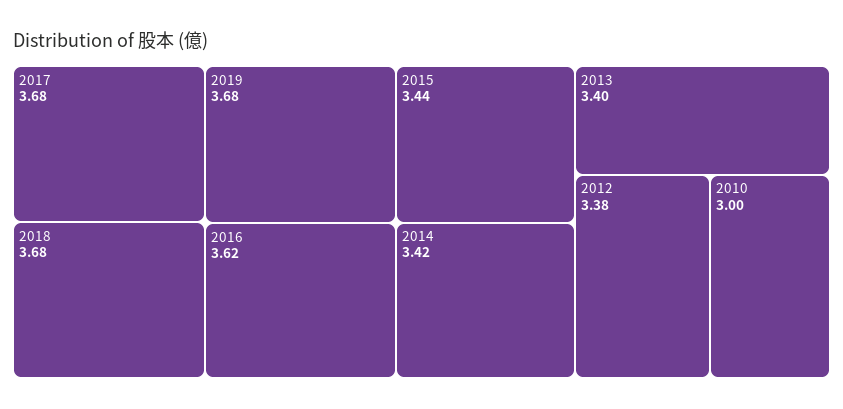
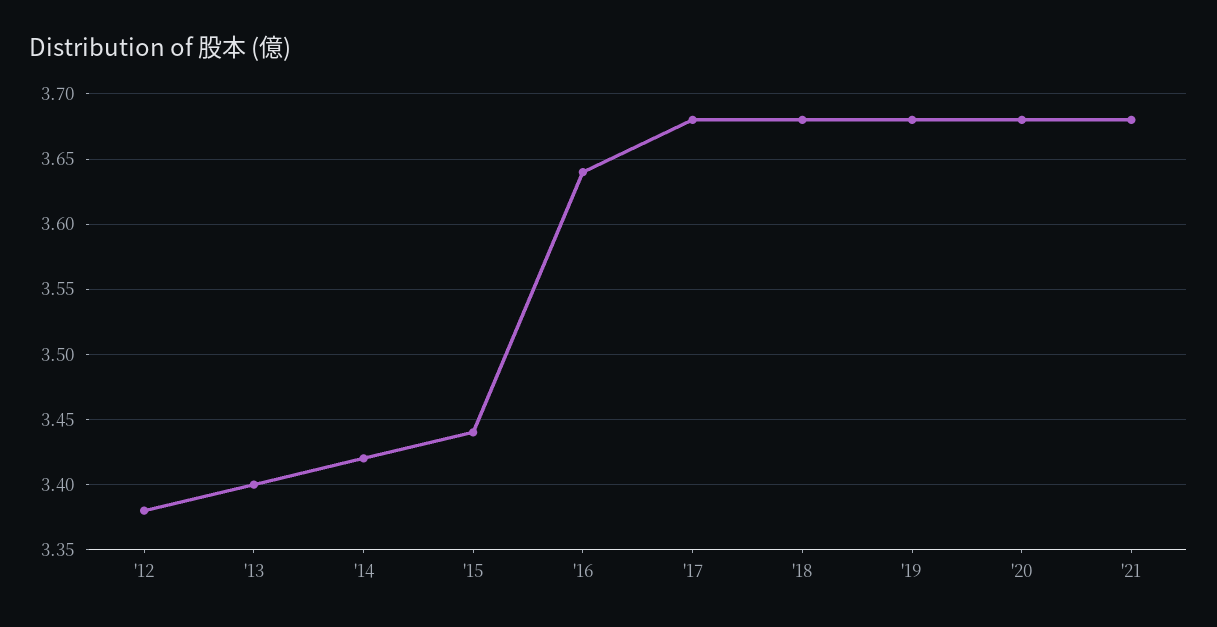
2016: 3.62 -> 3.64
2010: 3 -> none
'20: none -> 3.68
'21: none -> 3.68

